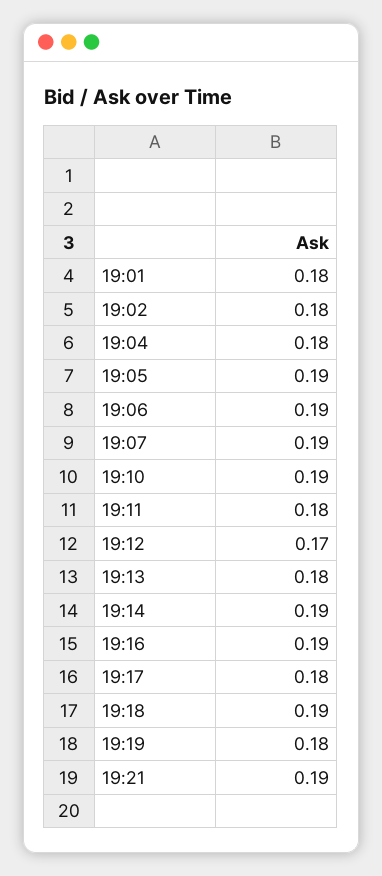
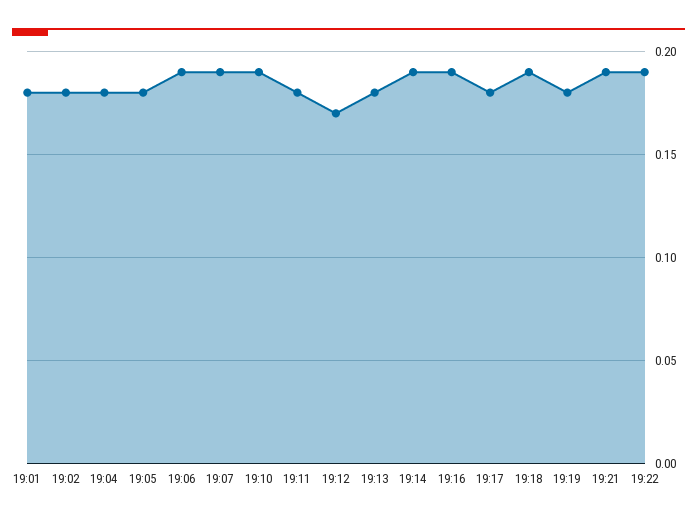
19:05: 0.19 -> 0.18
19:22: none -> 0.19

